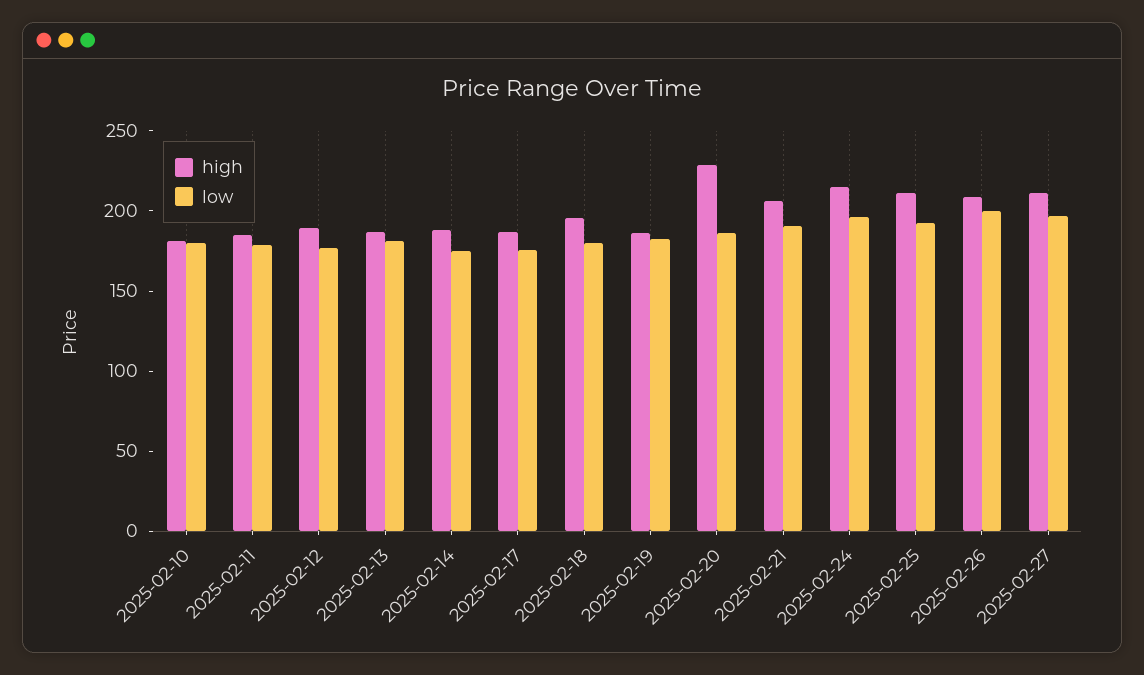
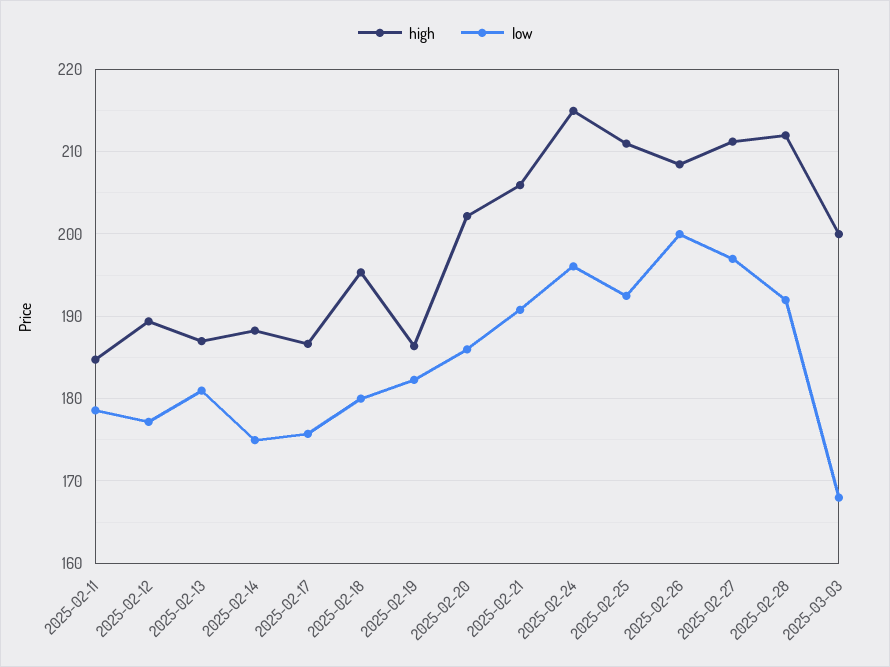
high, 2025-02-10: 180 -> none
low, 2025-02-10: 180 -> none
high, 2025-02-20: 230 -> 202
high, 2025-02-28: none -> 212
low, 2025-02-28: none -> 192
high, 2025-03-03: none -> 200
low, 2025-03-03: none -> 168

